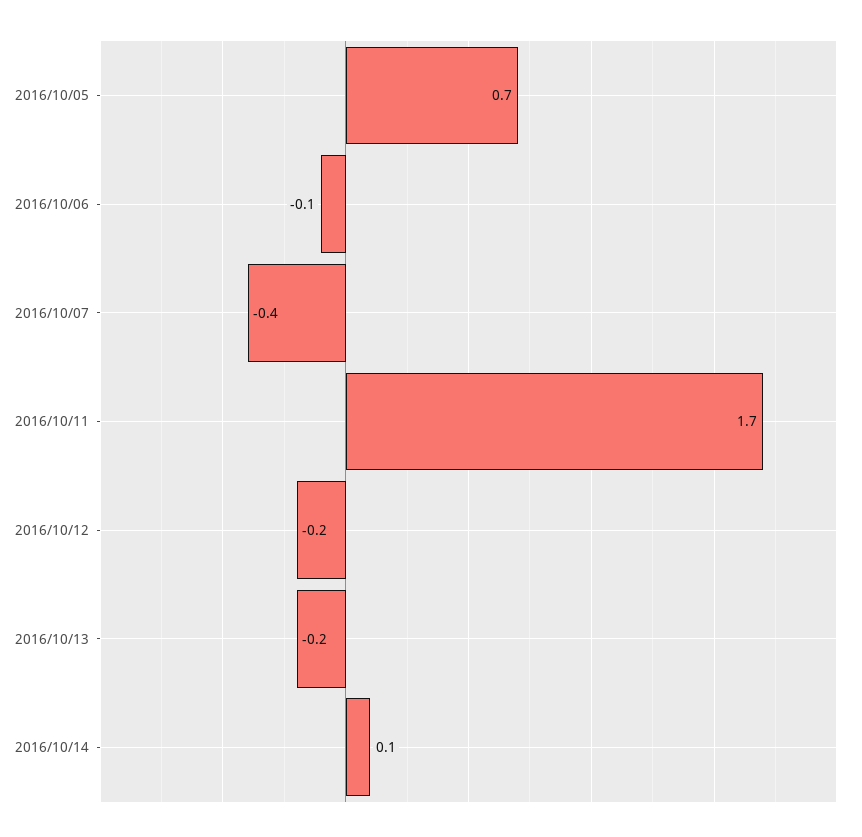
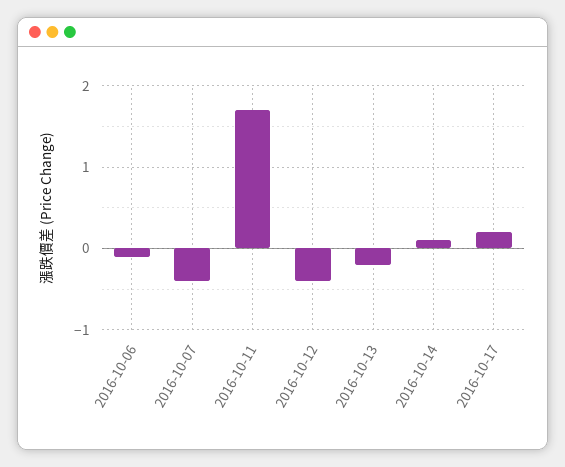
2016/10/05: 0.7 -> none
2016/10/12: -0.2 -> -0.4
2016-10-17: none -> 0.2

